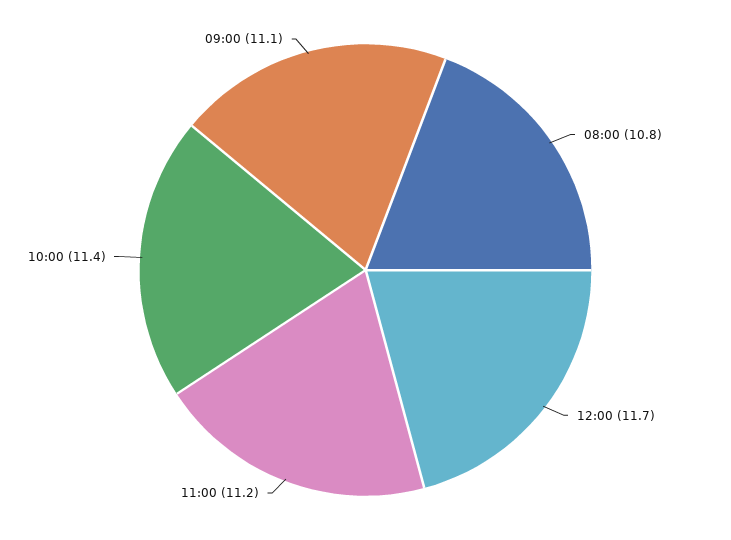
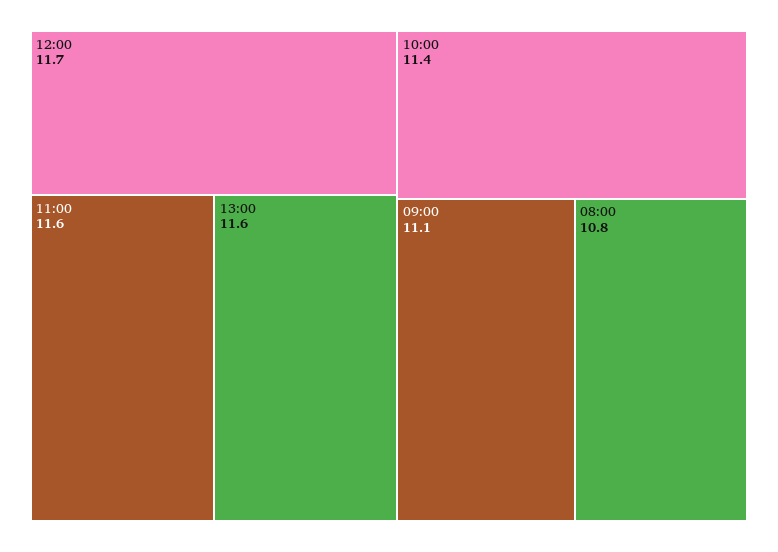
11:00: 11.2 -> 11.6
13:00: none -> 11.6

